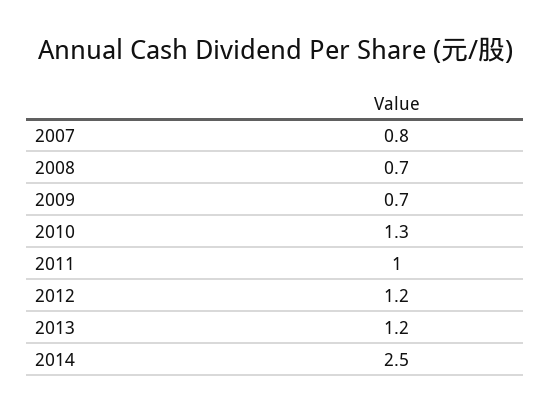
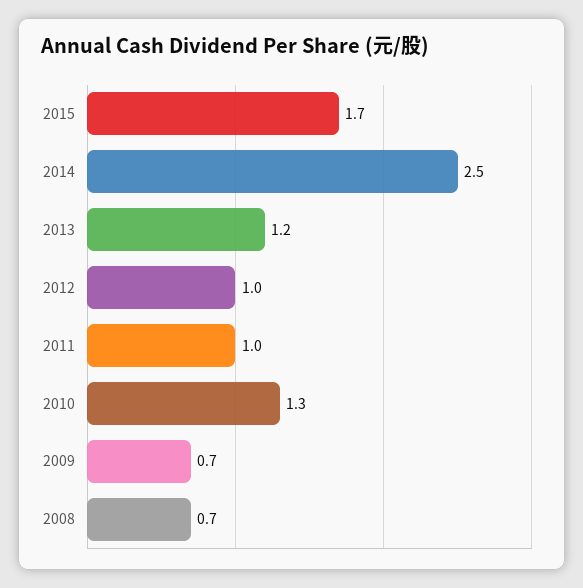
2007: 0.8 -> none
2012: 1.2 -> 1
2015: none -> 1.7

